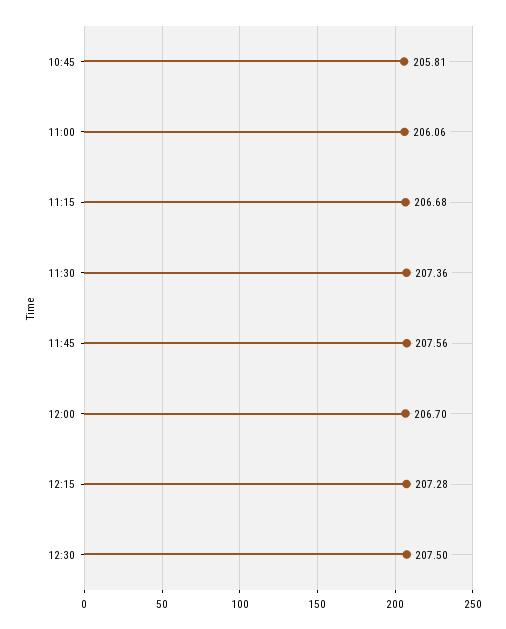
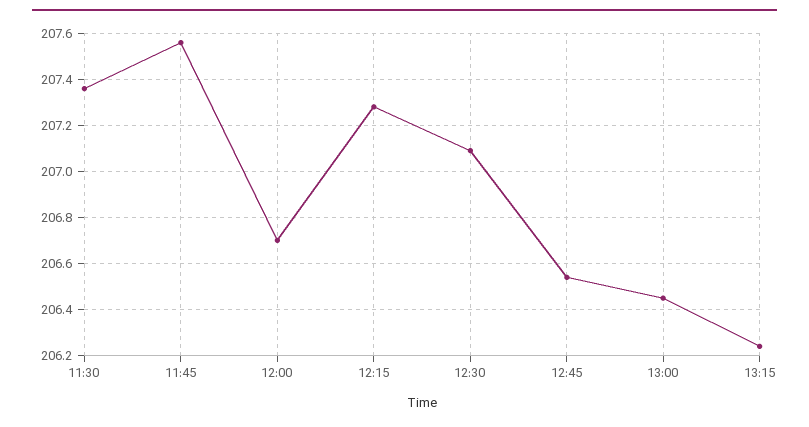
10:45: 205.81 -> none
11:00: 206.06 -> none
11:15: 206.68 -> none
12:30: 207.5 -> 207.1
12:45: none -> 206.55
13:00: none -> 206.45
13:15: none -> 206.25

